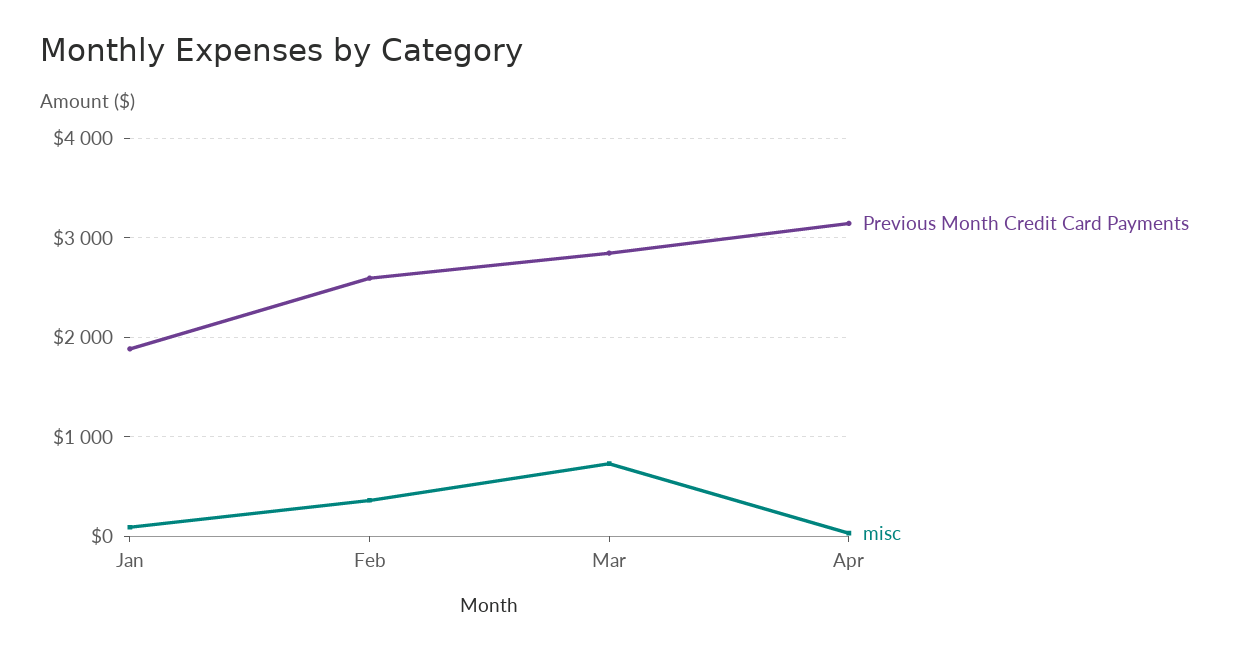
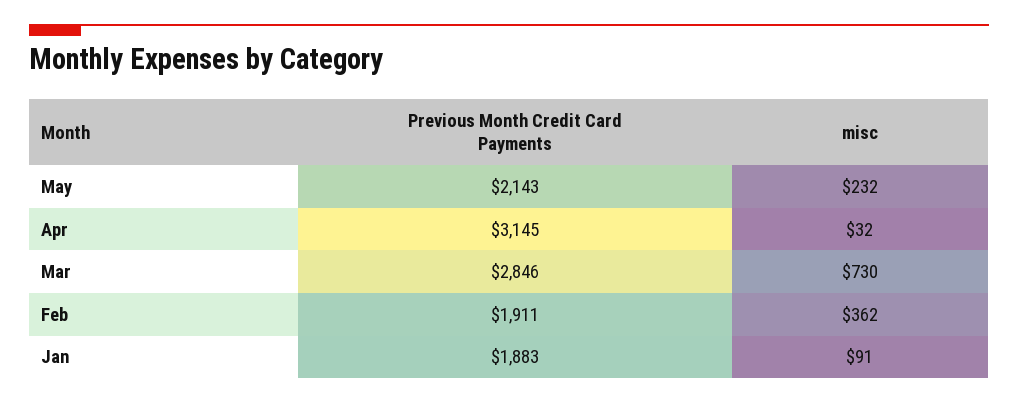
Previous Month Credit Card Payments, Feb: 2600 -> 1911
Previous Month Credit Card Payments, May: none -> 2143
misc, May: none -> 232

